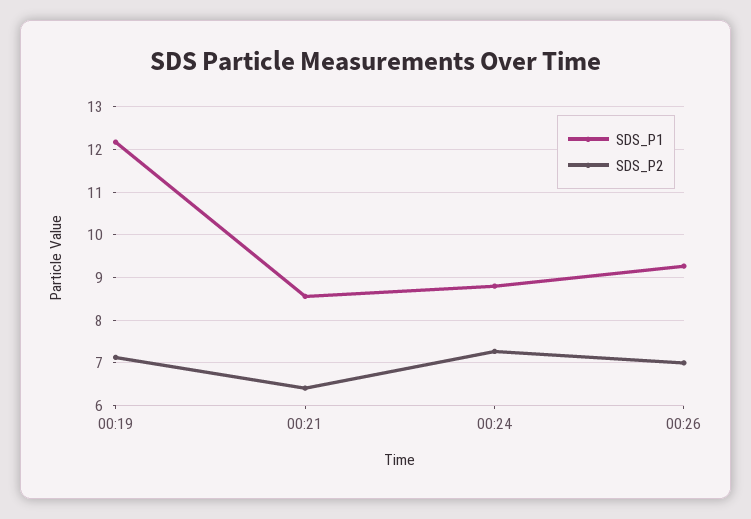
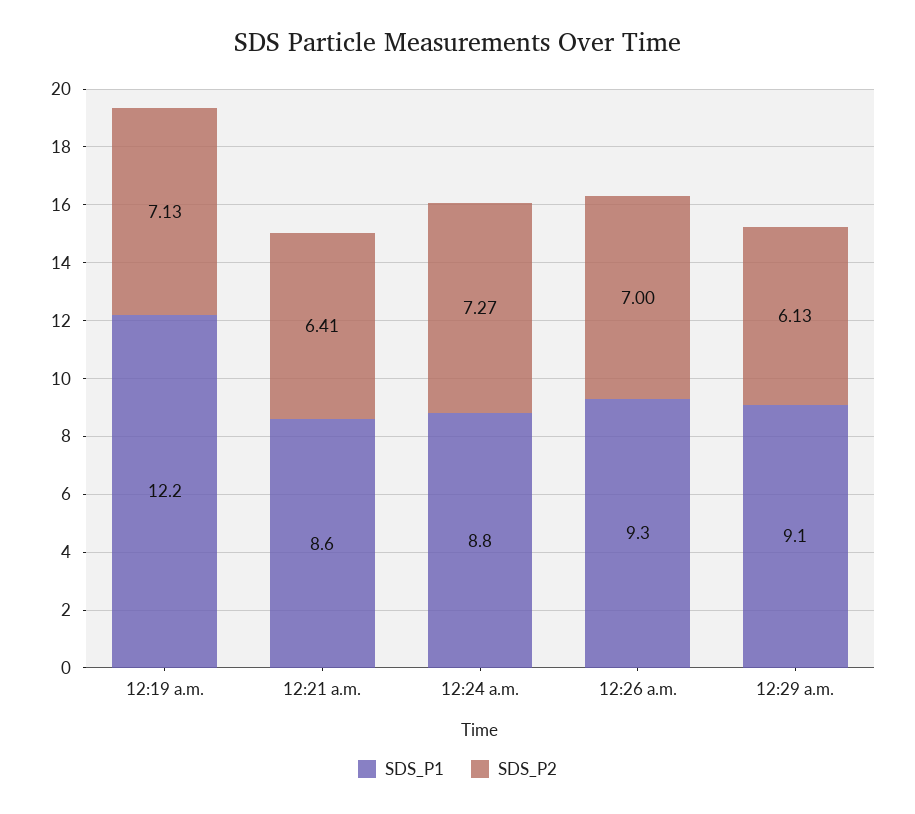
SDS_P1, 12:29 a.m.: none -> 9.1
SDS_P2, 12:29 a.m.: none -> 6.13

